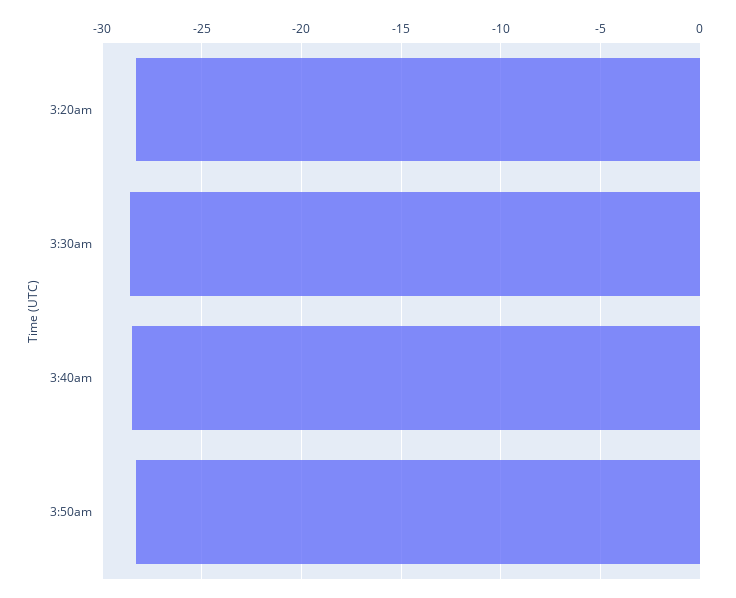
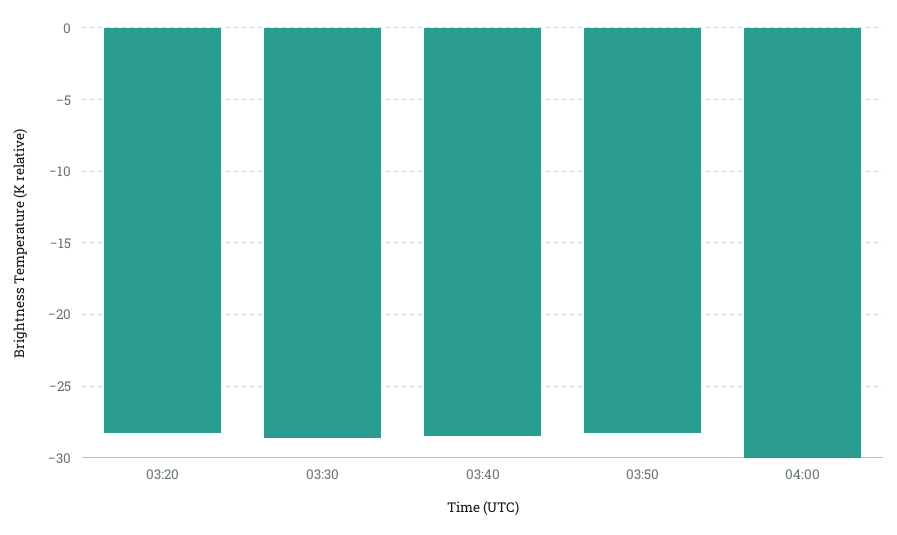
04:00: none -> -30

